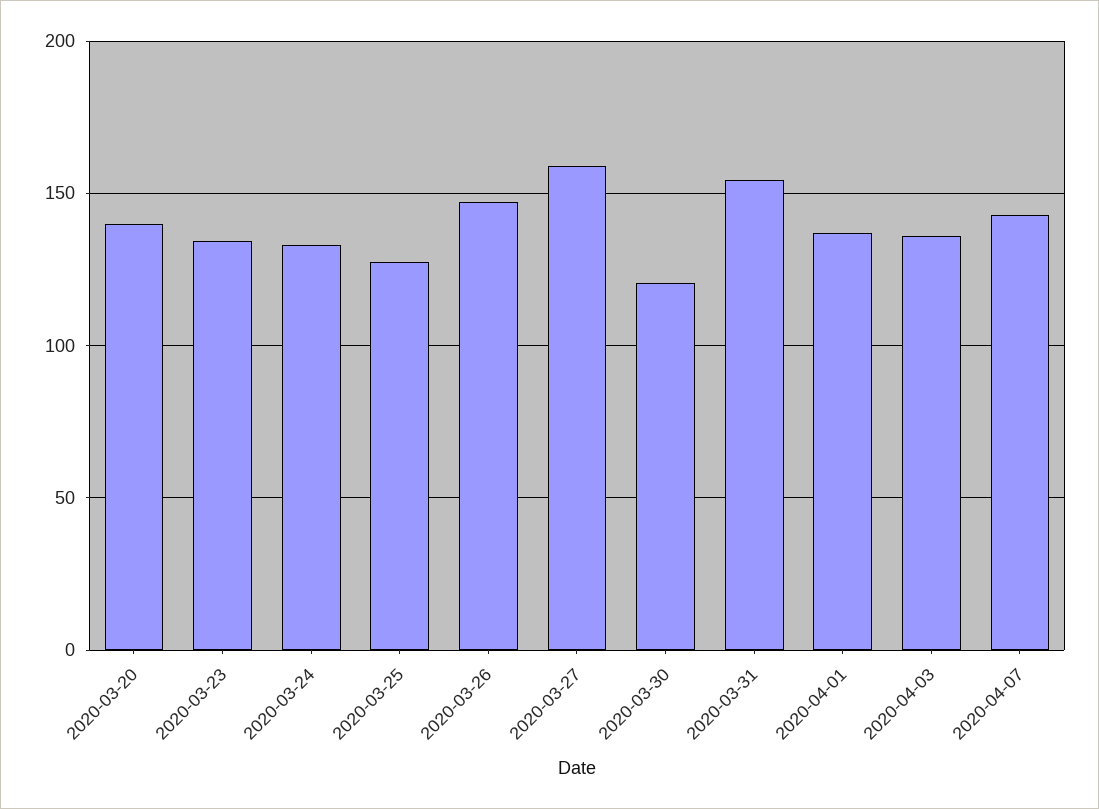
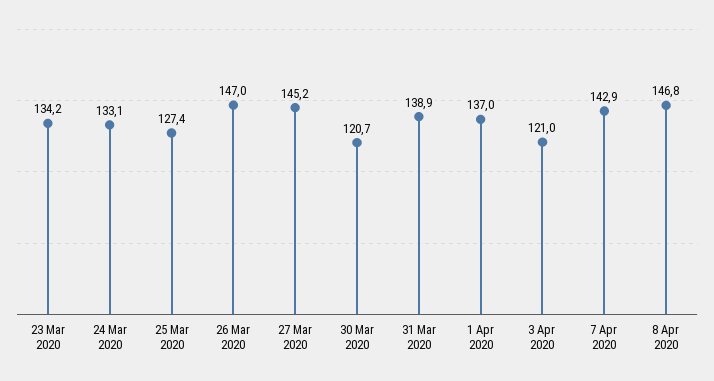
2020-03-20: 140 -> none
2020-03-27: 160 -> 145.2
2020-03-31: 155 -> 138.9
2020-04-03: 135 -> 121
8 Apr 2020: none -> 146.8

